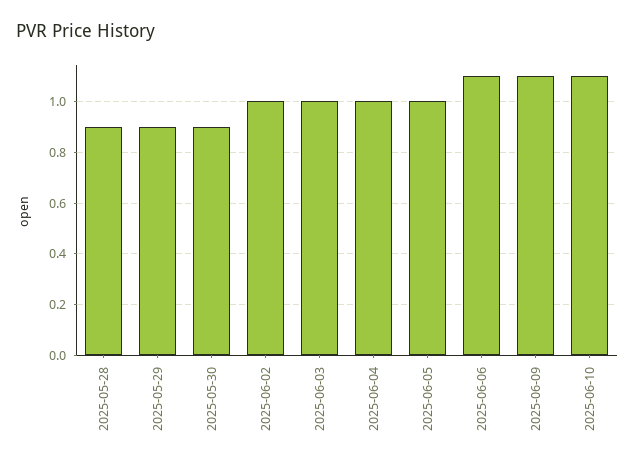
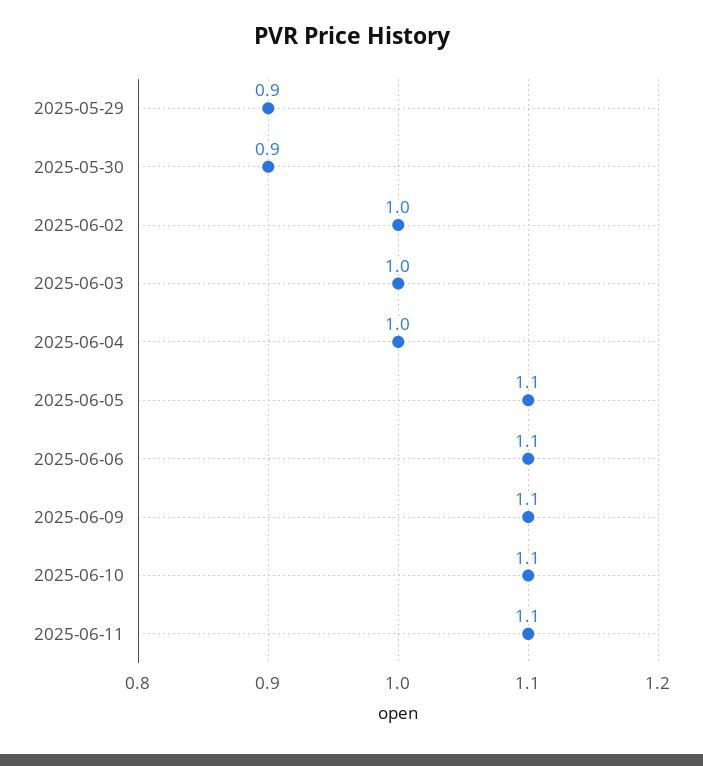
2025-05-28: 0.9 -> none
2025-06-05: 1 -> 1.1
2025-06-11: none -> 1.1

